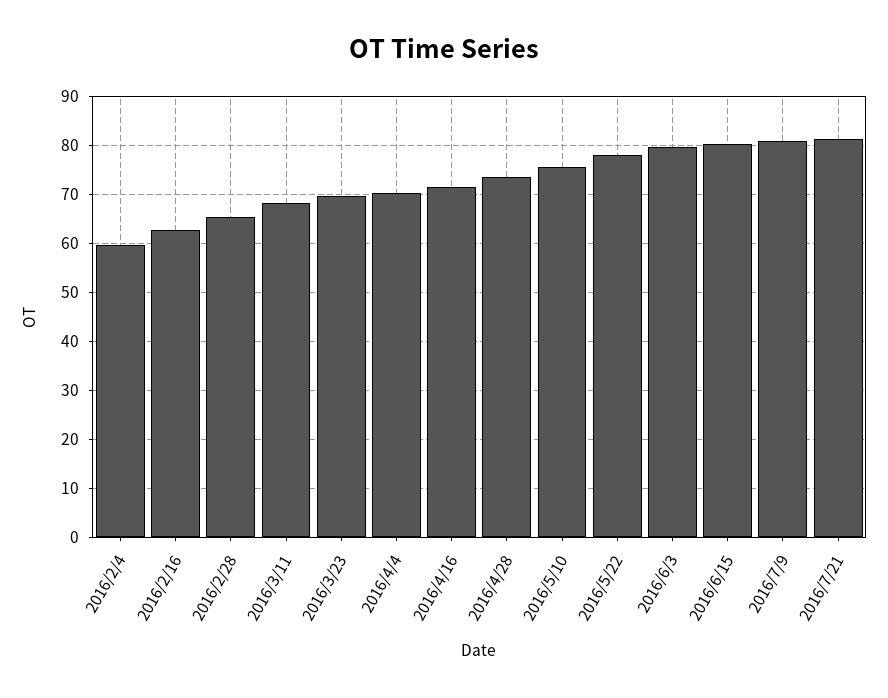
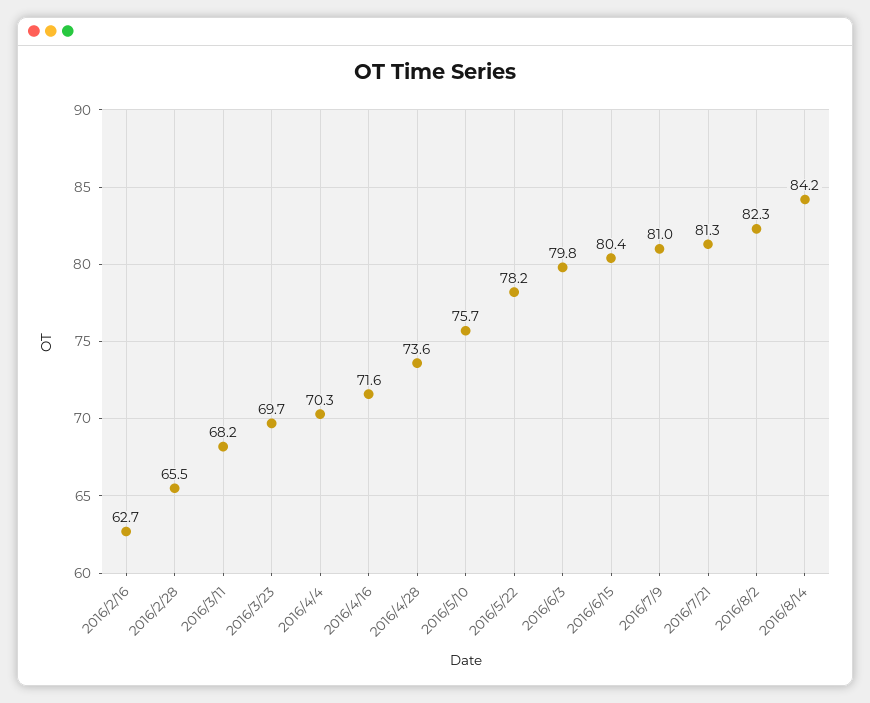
2016/2/4: 60 -> none
2016/8/2: none -> 82.3
2016/8/14: none -> 84.2

